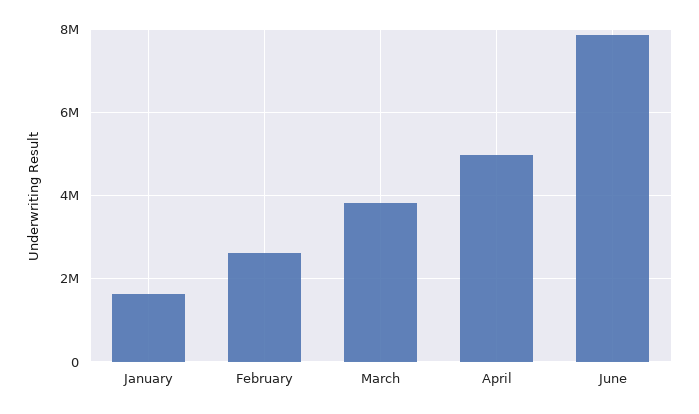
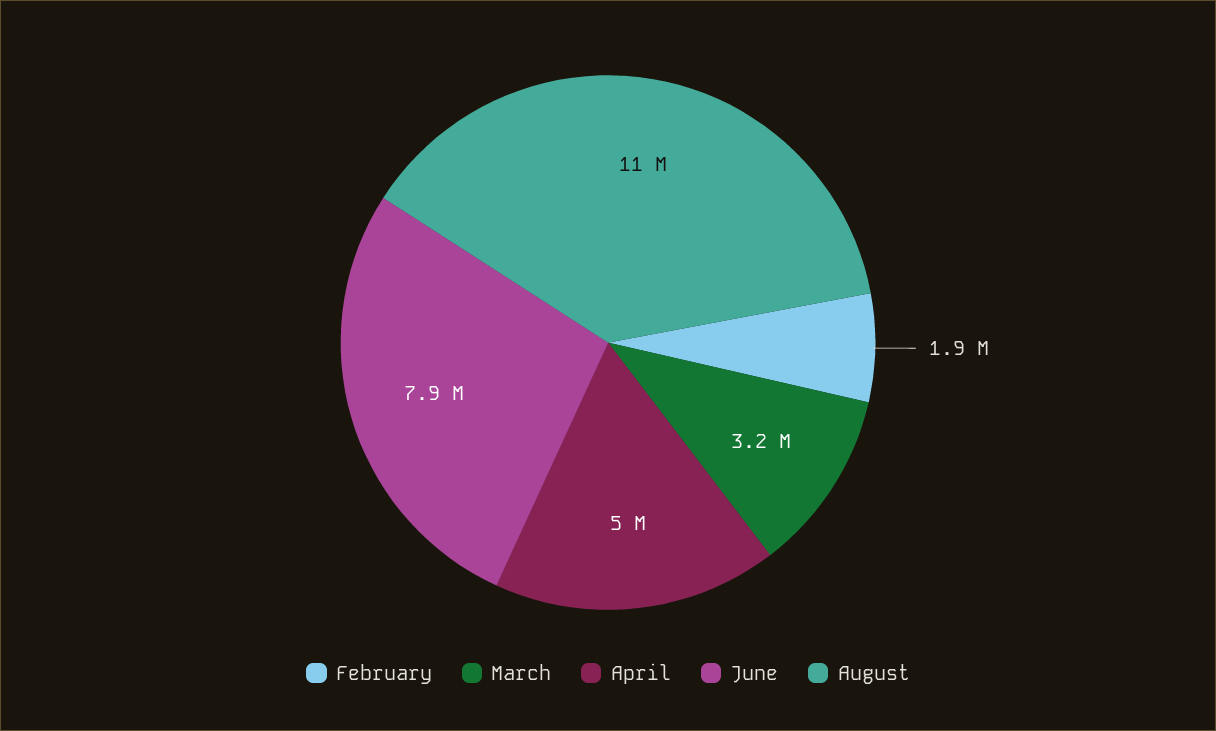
January: 1600000 -> none
February: 2600000 -> 1900000
March: 3800000 -> 3200000
August: none -> 11000000

